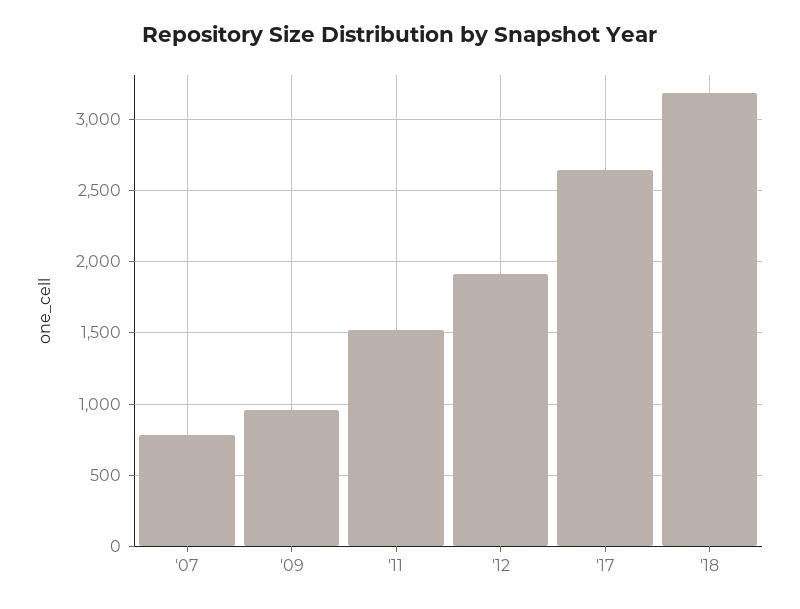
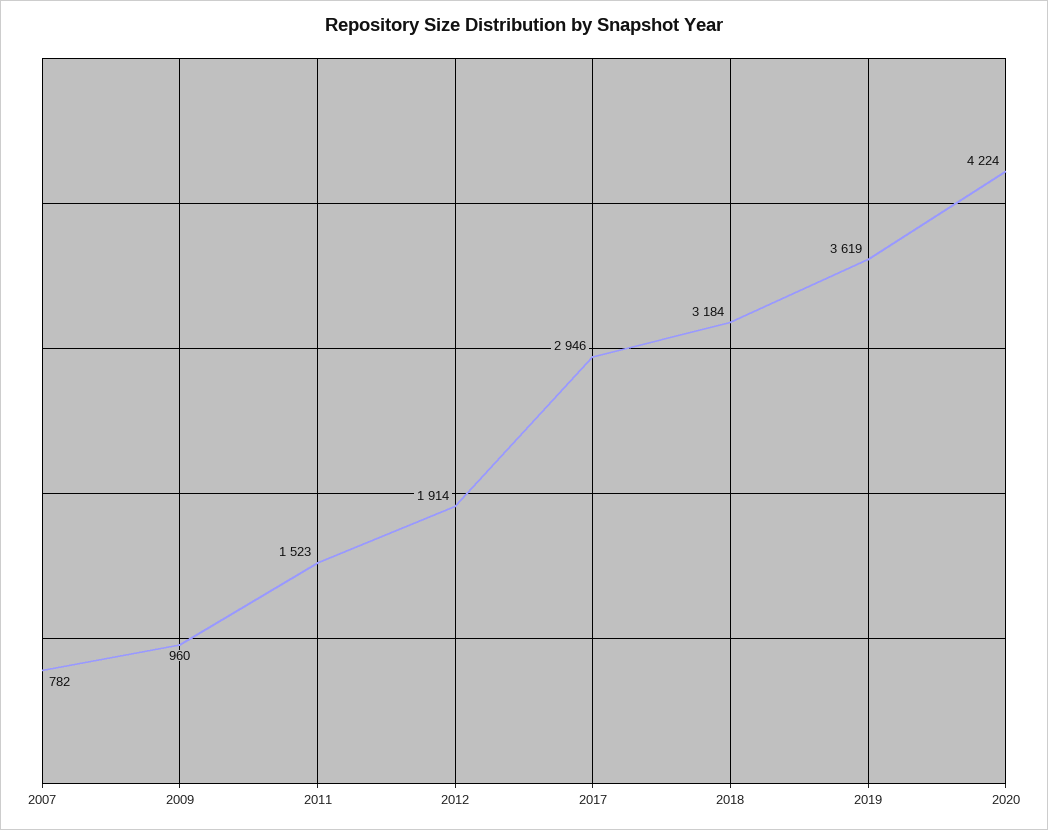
'17: 2650 -> 2946
2019: none -> 3619
2020: none -> 4224

